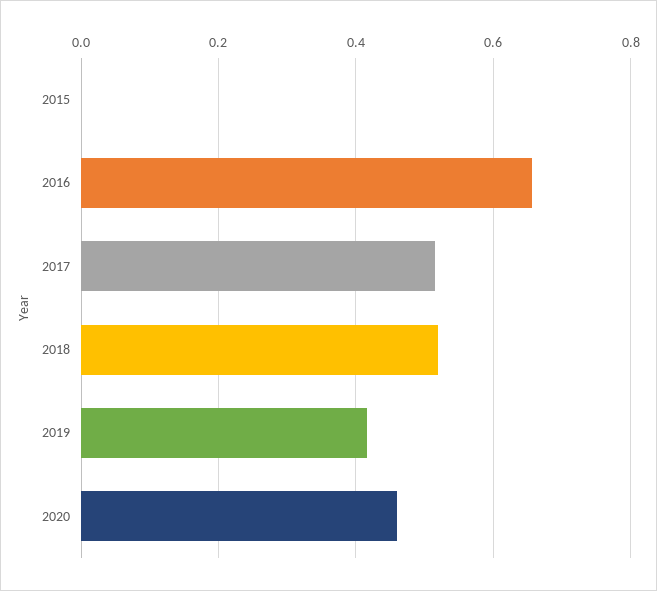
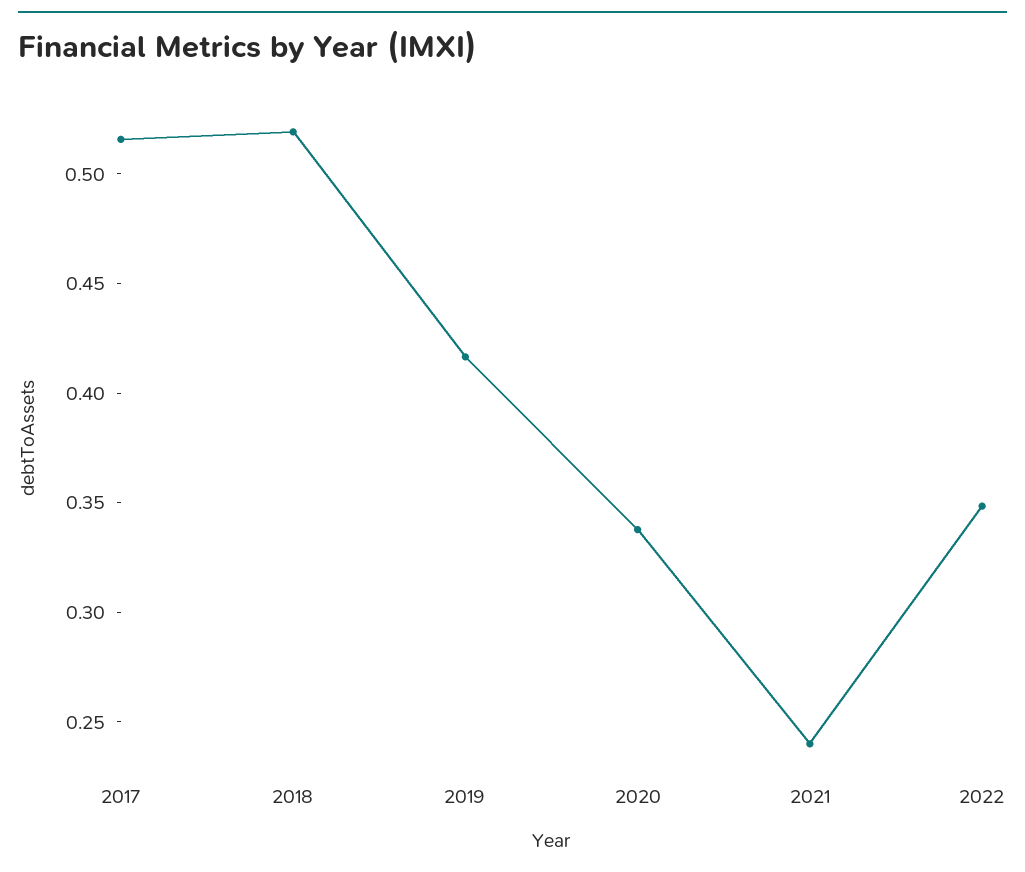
2015: 0 -> none
2016: 0.66 -> none
2020: 0.46 -> 0.34
2021: none -> 0.24
2022: none -> 0.35

